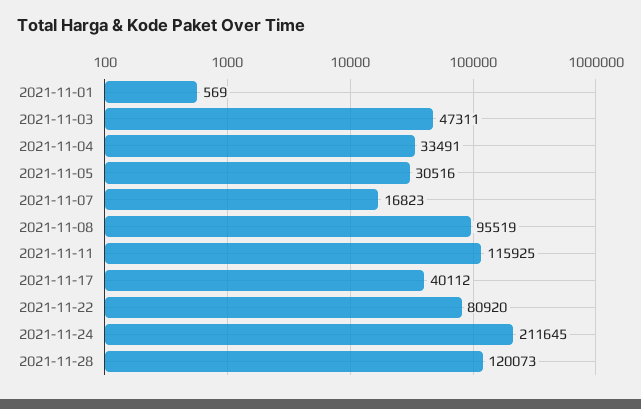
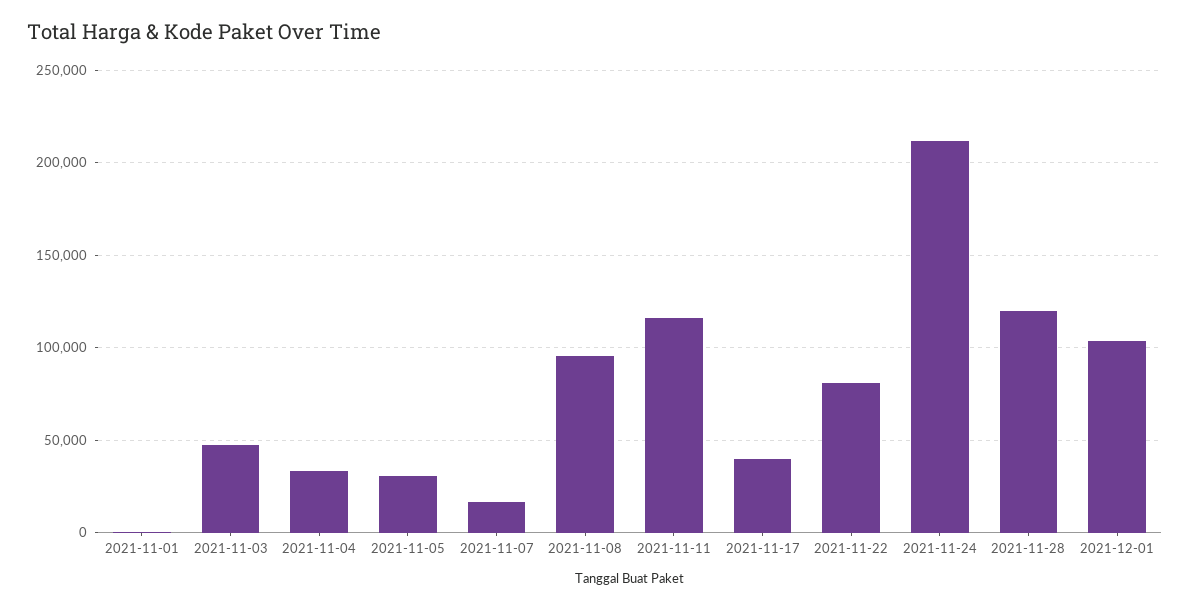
2021-12-01: none -> 105000

